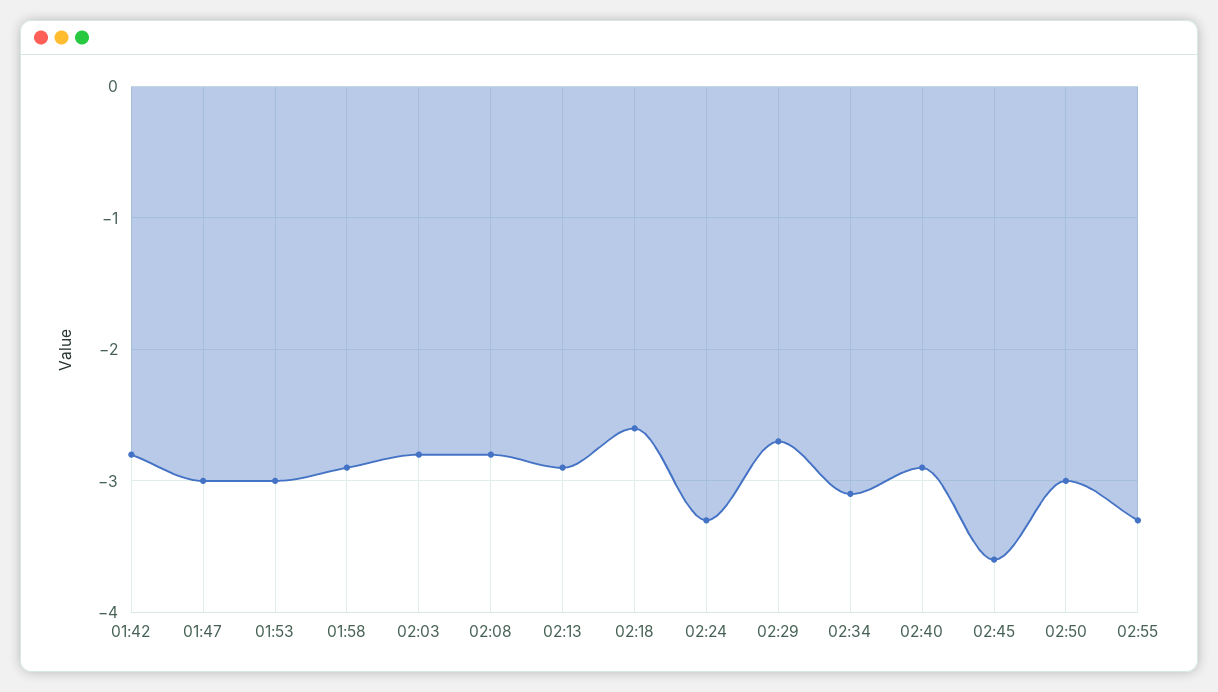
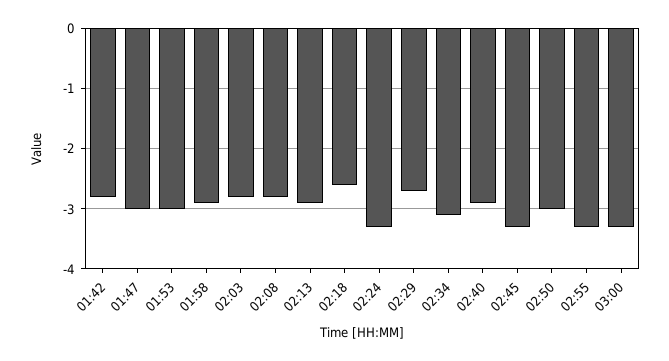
02:45: -3.6 -> -3.3
03:00: none -> -3.3

